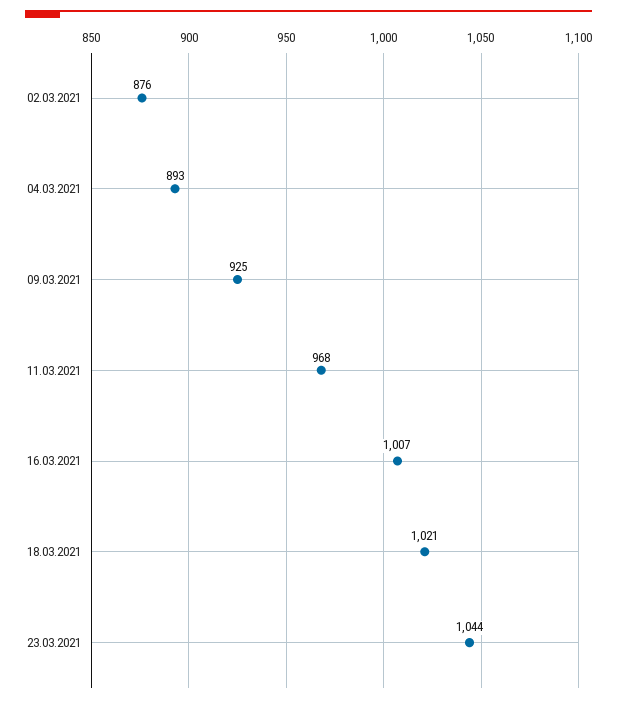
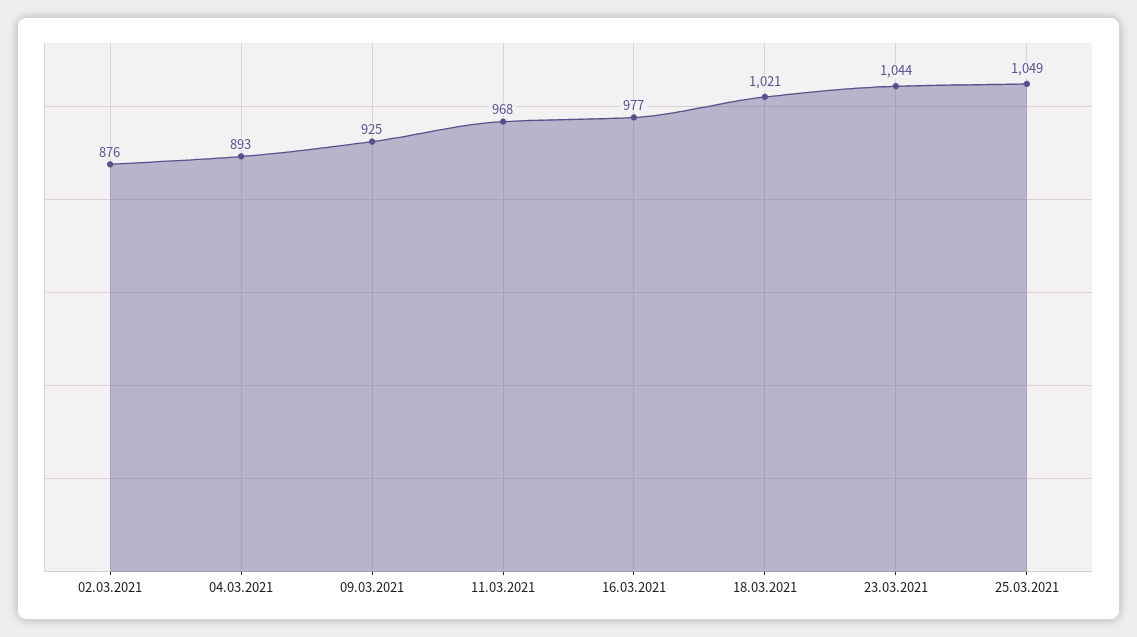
16.03.2021: 1007 -> 977
25.03.2021: none -> 1049

